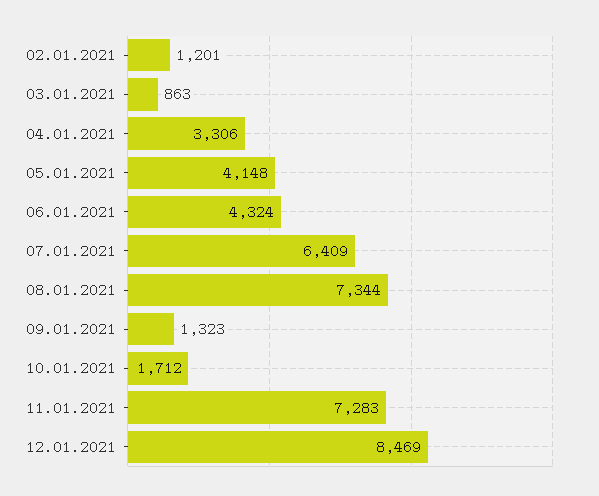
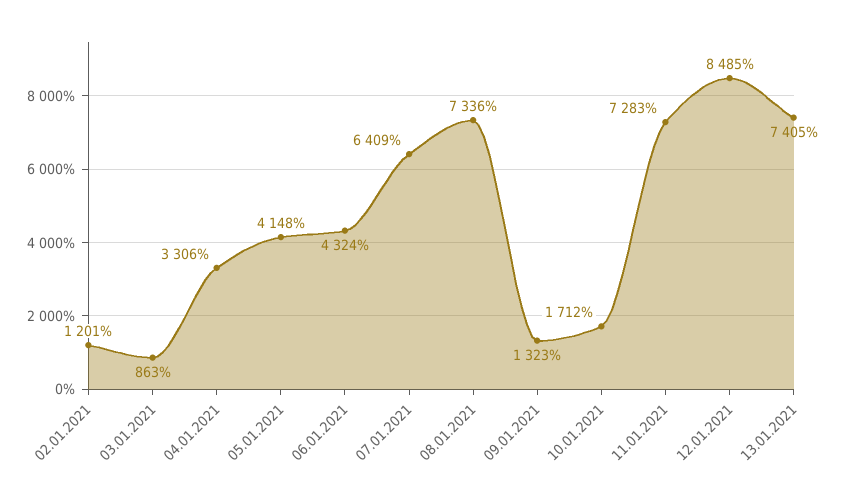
08.01.2021: 7344 -> 7336
12.01.2021: 8469 -> 8485
13.01.2021: none -> 7405

